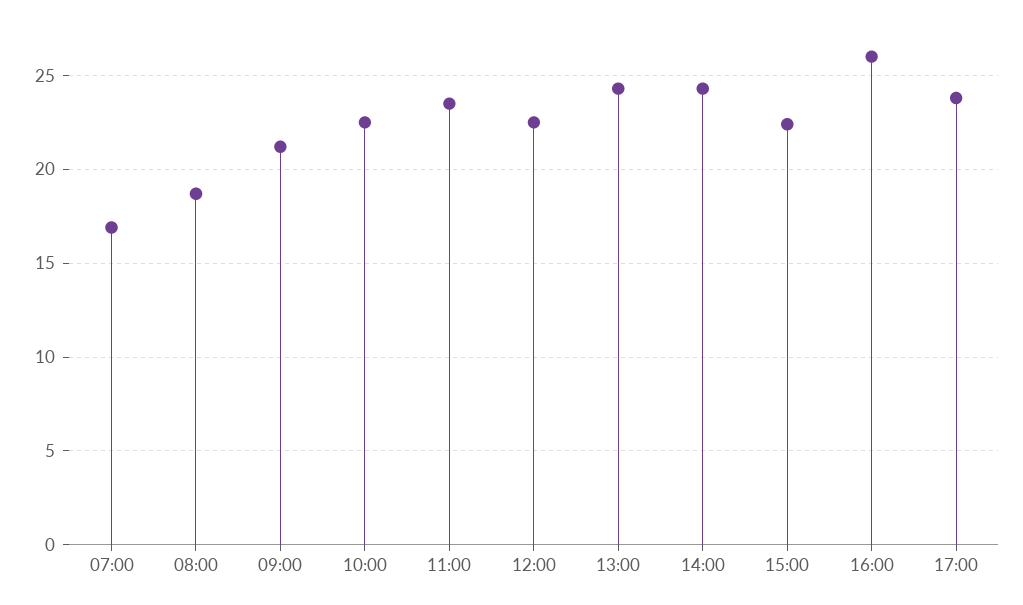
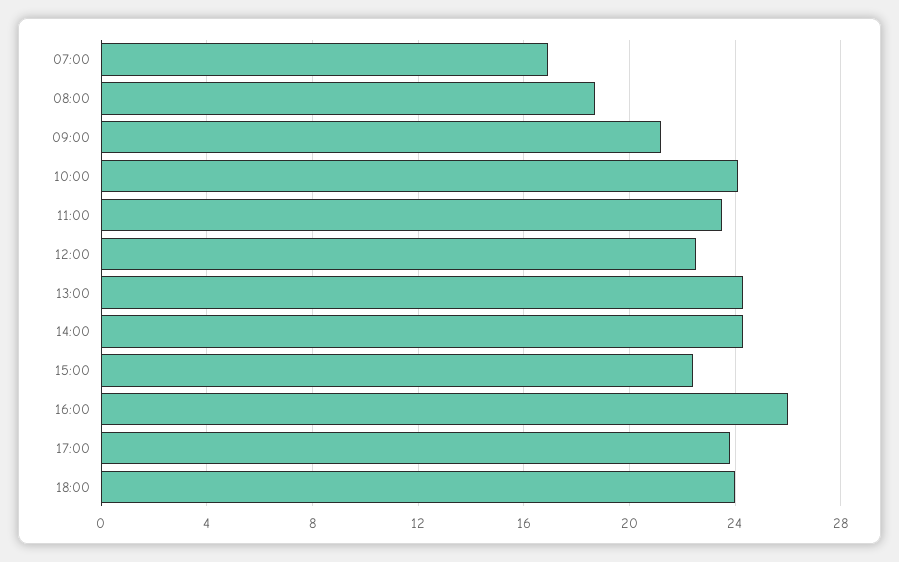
10:00: 22.5 -> 24
18:00: none -> 24

